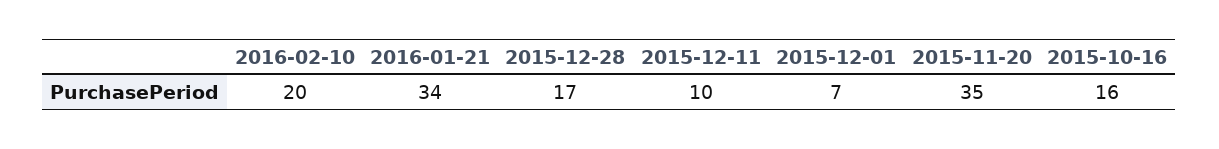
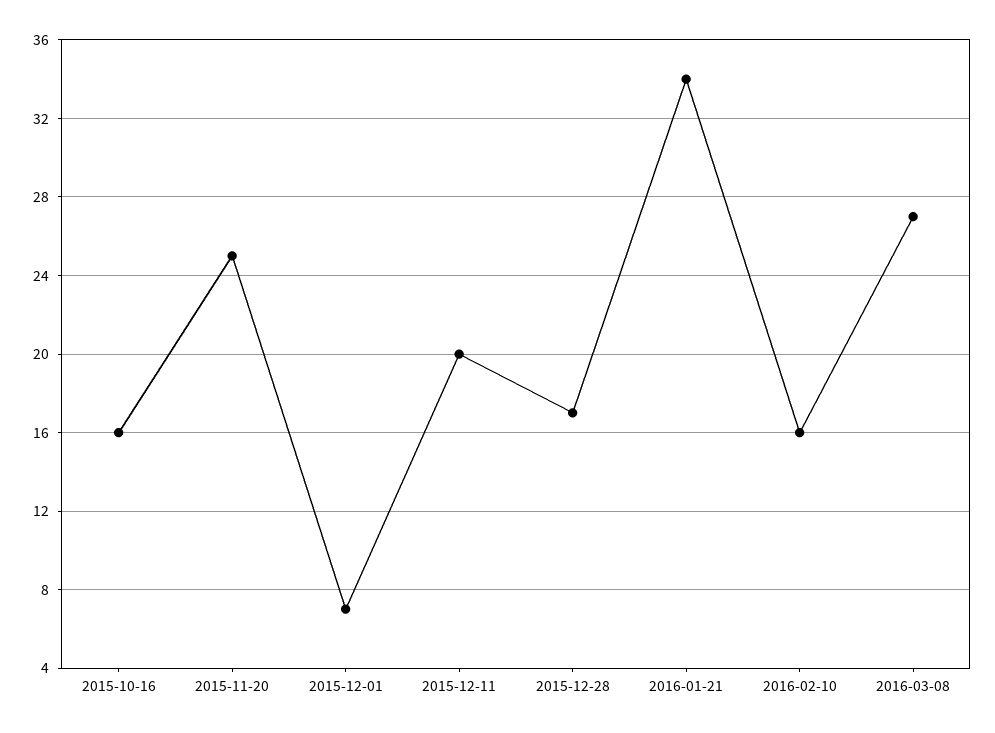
2016-02-10: 20 -> 16
2015-12-11: 10 -> 20
2015-11-20: 35 -> 25
2016-03-08: none -> 27

